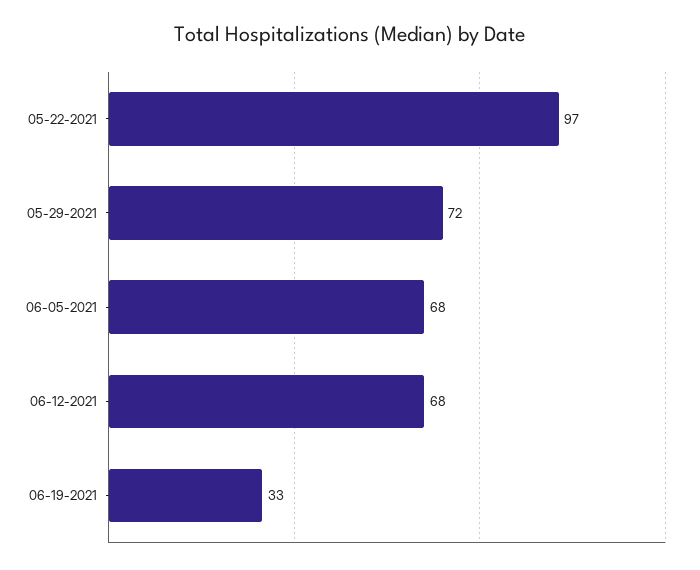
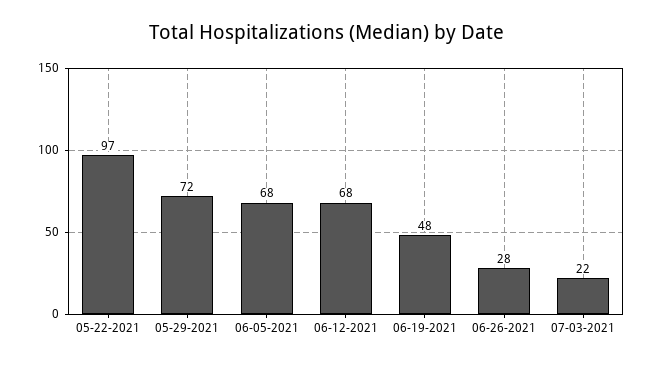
06-19-2021: 33 -> 48
06-26-2021: none -> 28
07-03-2021: none -> 22

